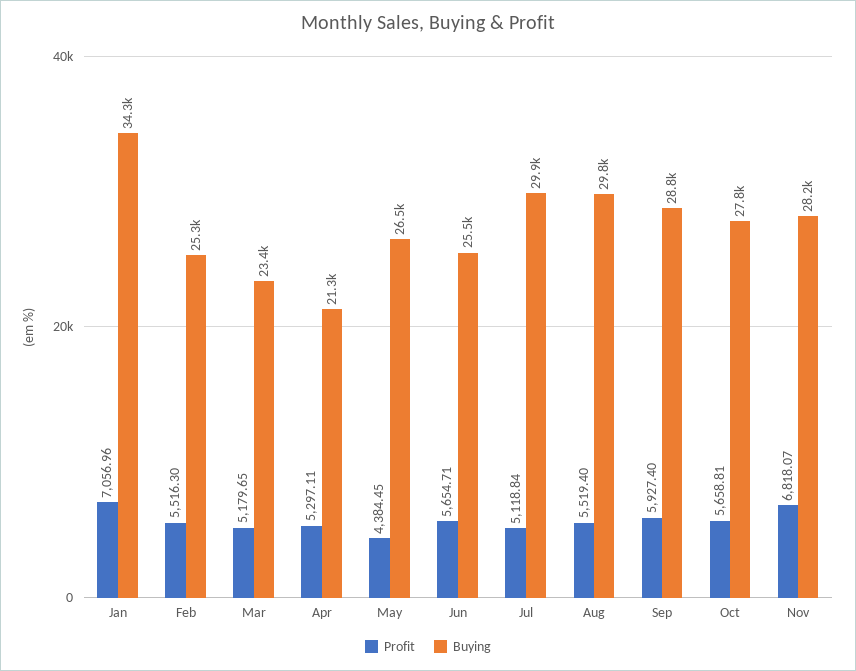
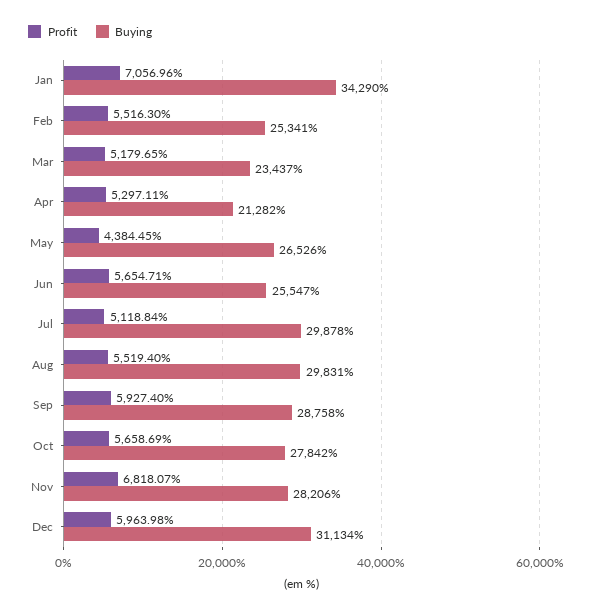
Profit, Oct: 5658.81 -> 5658.69
Profit, Dec: none -> 5963.98
Buying, Dec: none -> 31134

